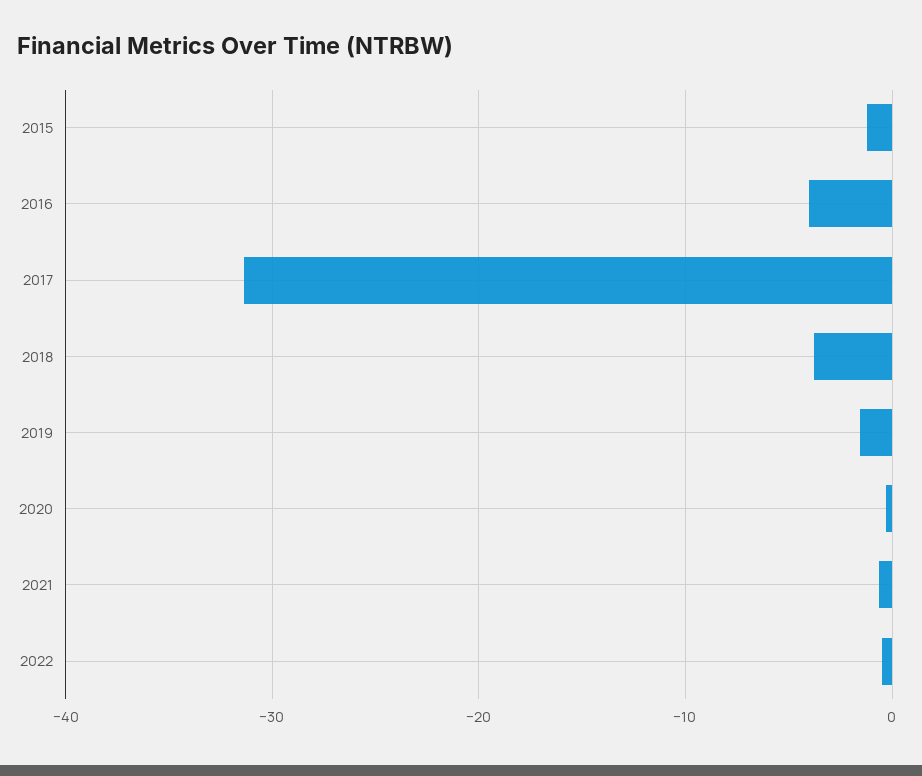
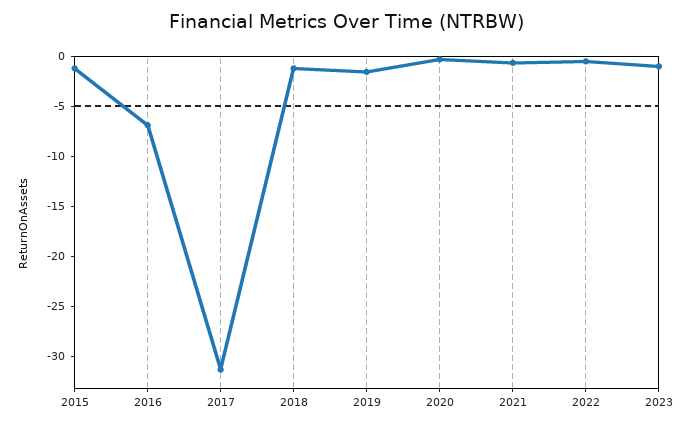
2016: -4 -> -7
2018: -4 -> -1
2023: none -> -1

